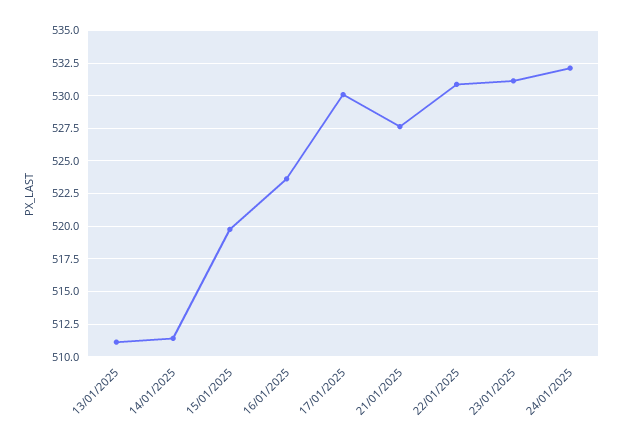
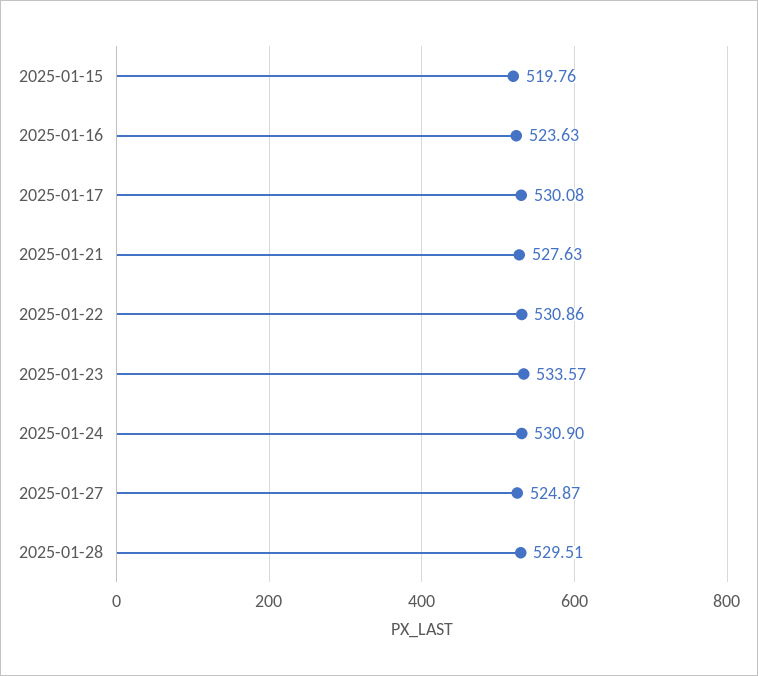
13/01/2025: 511 -> none
14/01/2025: 511.5 -> none
23/01/2025: 531 -> 533.57
24/01/2025: 532 -> 530.9
2025-01-27: none -> 524.87
2025-01-28: none -> 529.51

